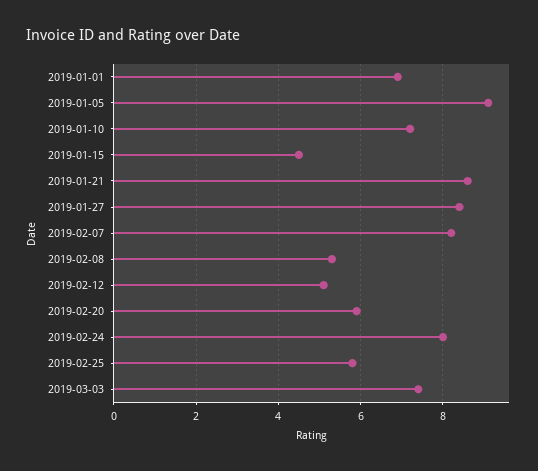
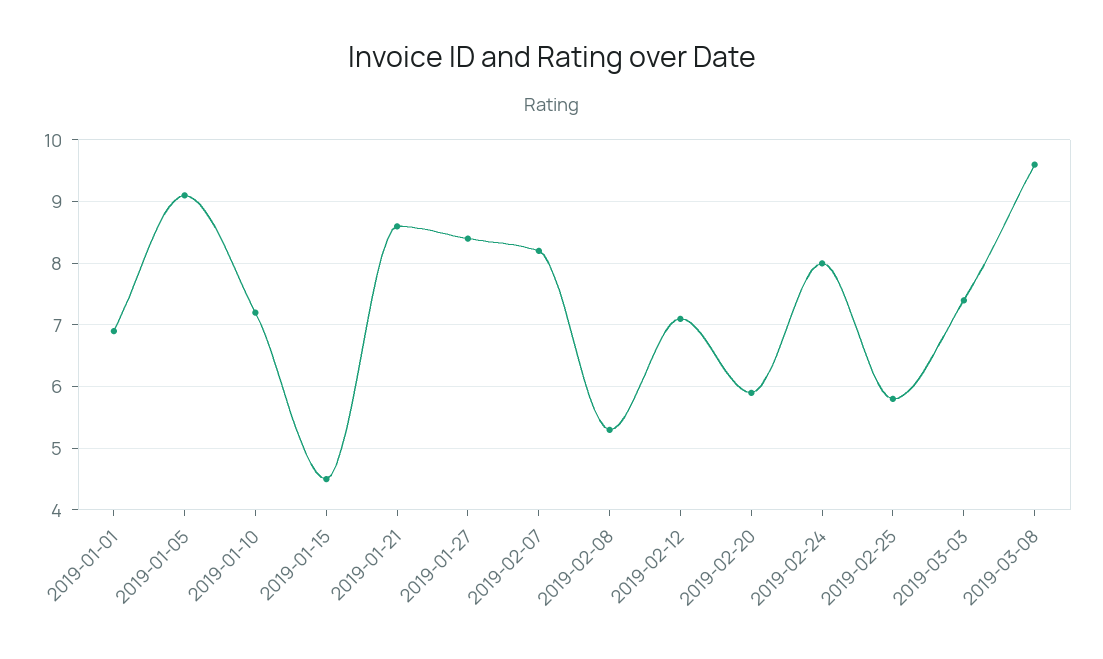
2019-02-12: 5 -> 7.1
2019-03-08: none -> 9.6

